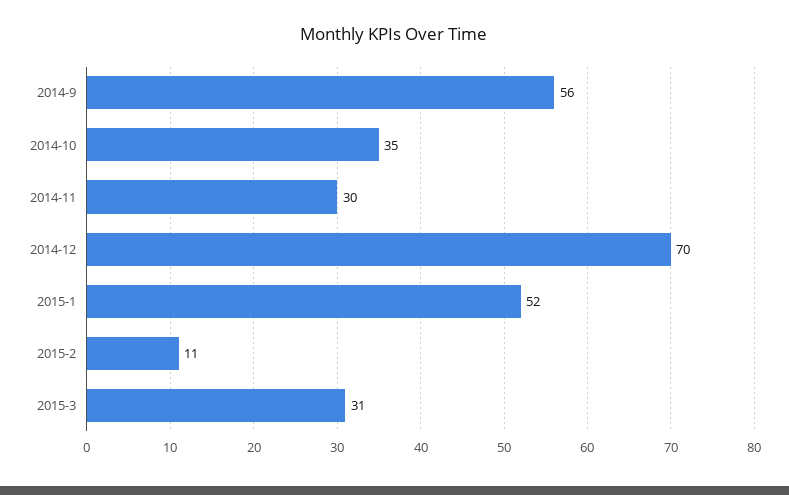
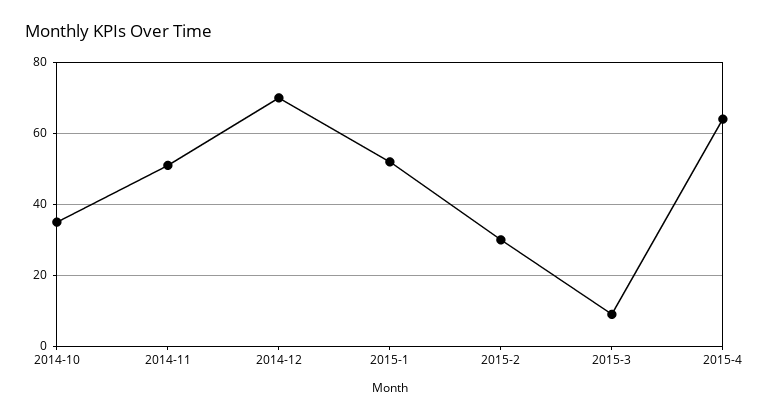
2014-9: 56 -> none
2014-11: 30 -> 50
2015-2: 11 -> 30
2015-3: 31 -> 10
2015-4: none -> 65

